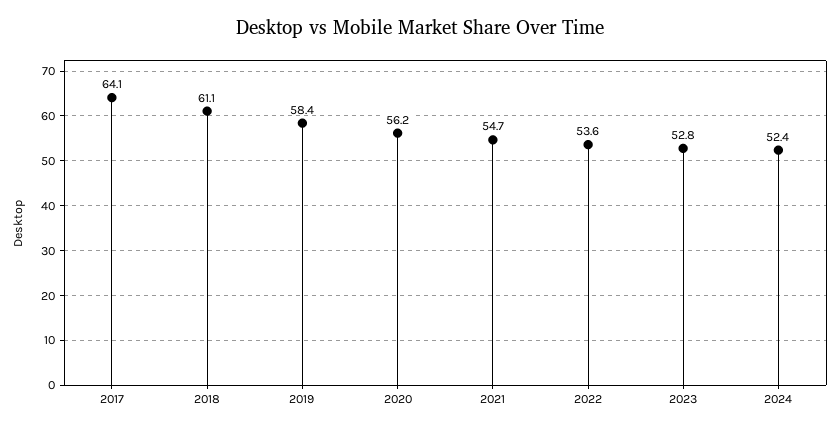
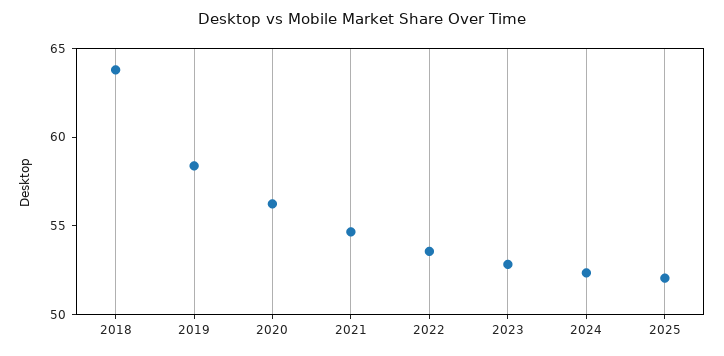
2017: 64.1 -> none
2018: 61.1 -> 64
2025: none -> 52

